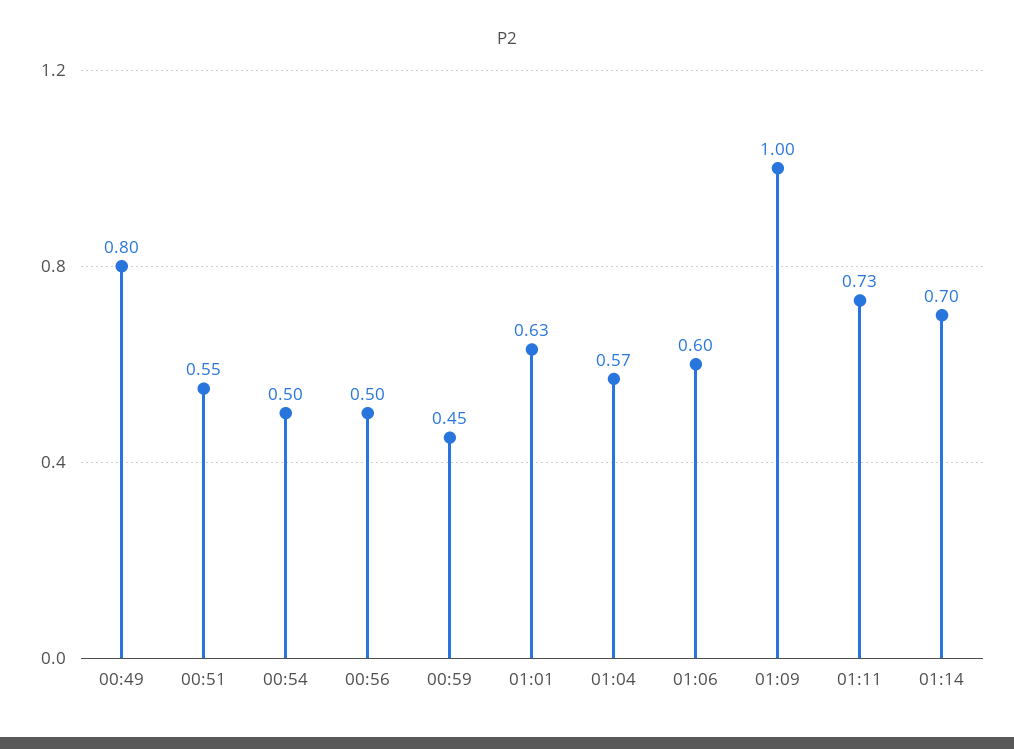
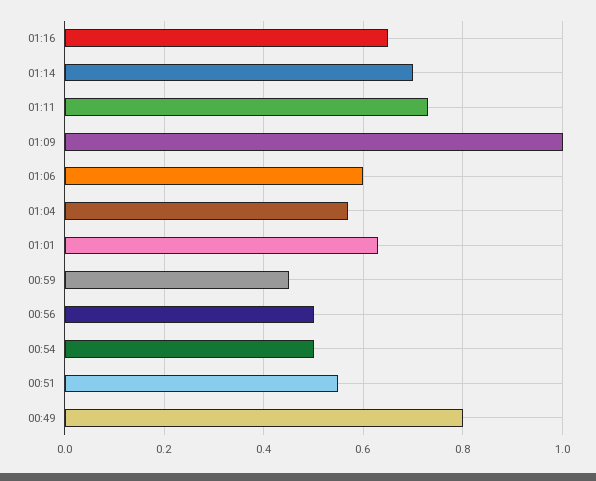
01:16: none -> 0.65

